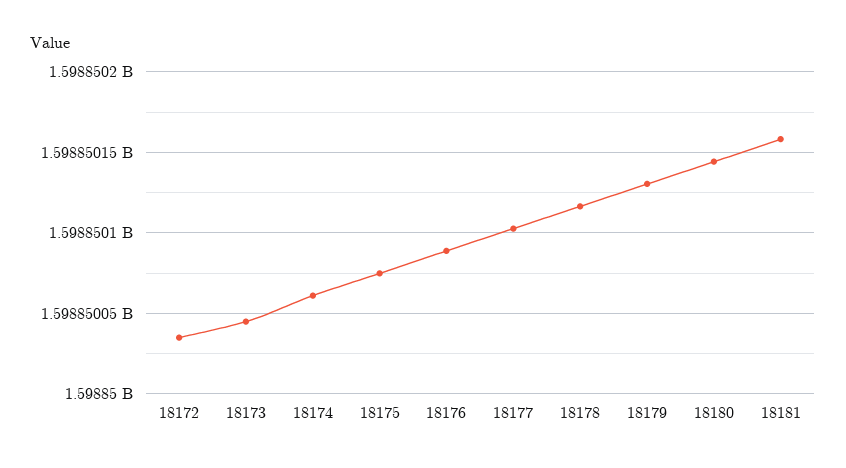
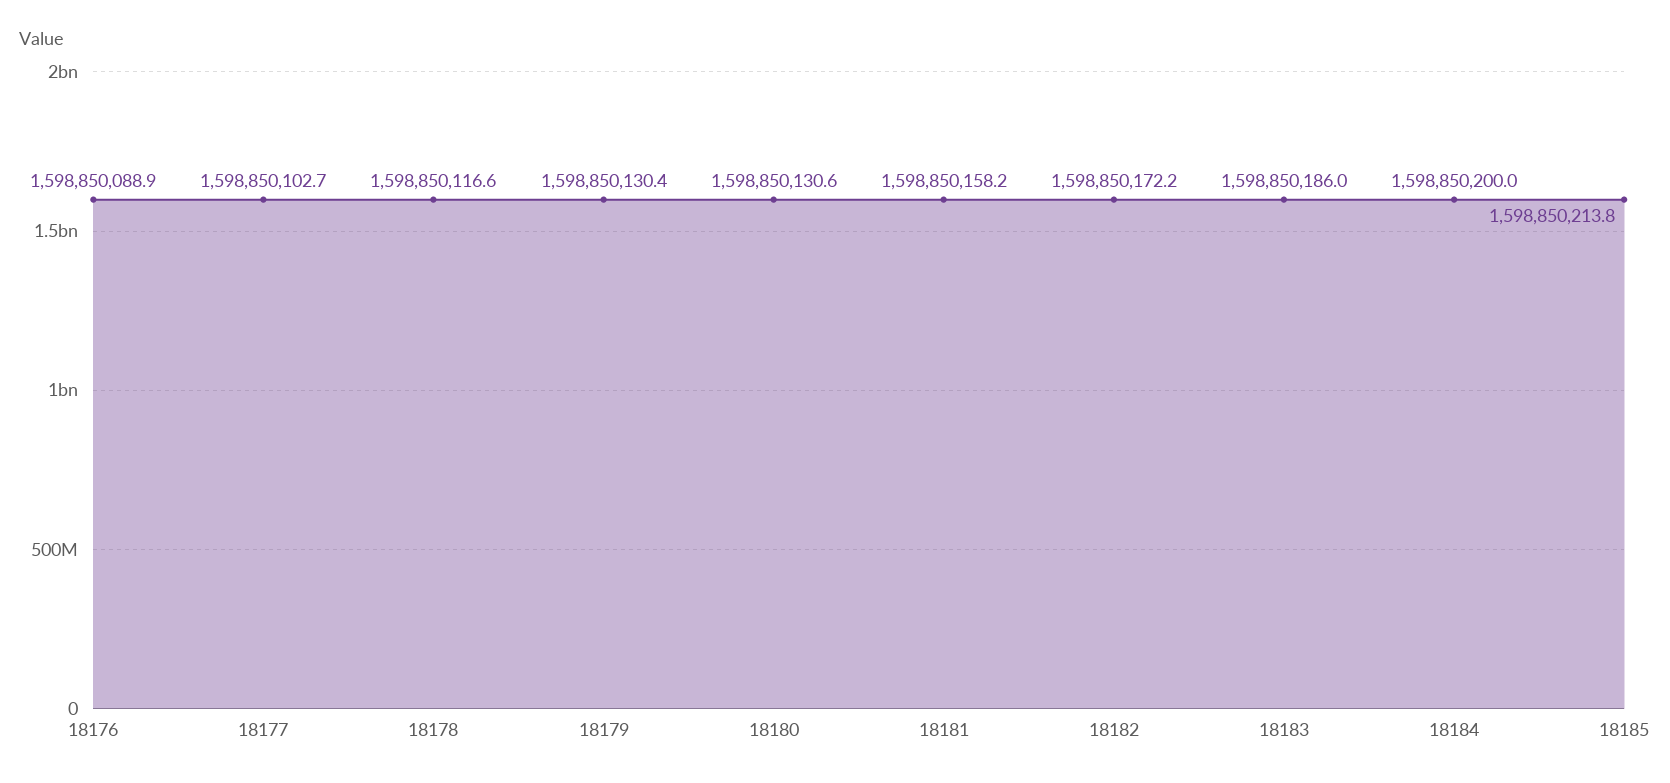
18172: 1598850035 -> none
18173: 1598850045 -> none
18174: 1598850060 -> none
18175: 1598850075 -> none
18180: 1598850145 -> 1598850130.6
18182: none -> 1598850172.2
18183: none -> 1598850186
18184: none -> 1598850200
18185: none -> 1598850213.8

